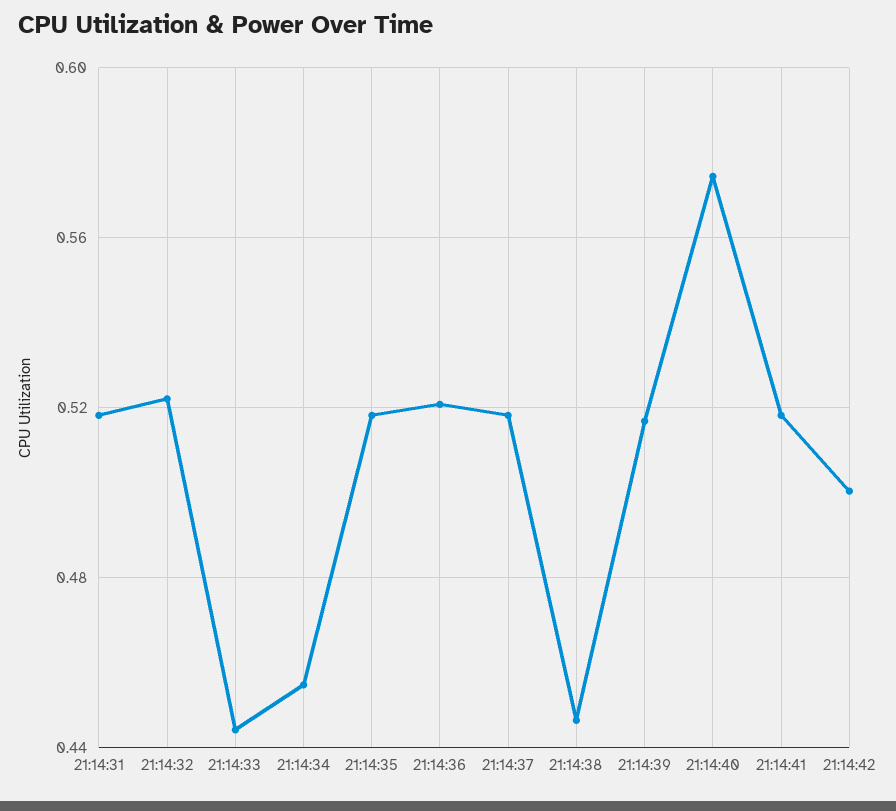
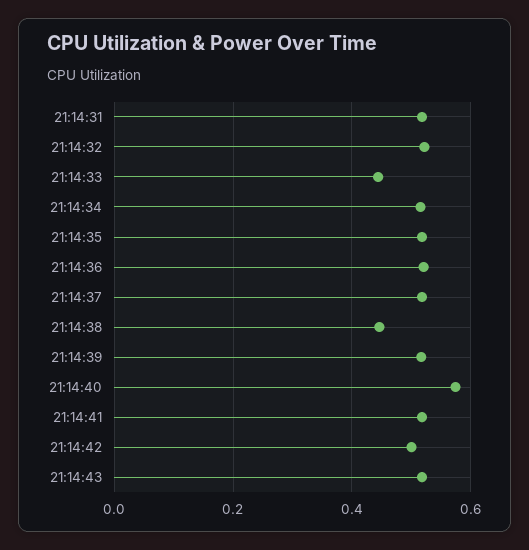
21:14:34: 0.455 -> 0.52
21:14:43: none -> 0.52

